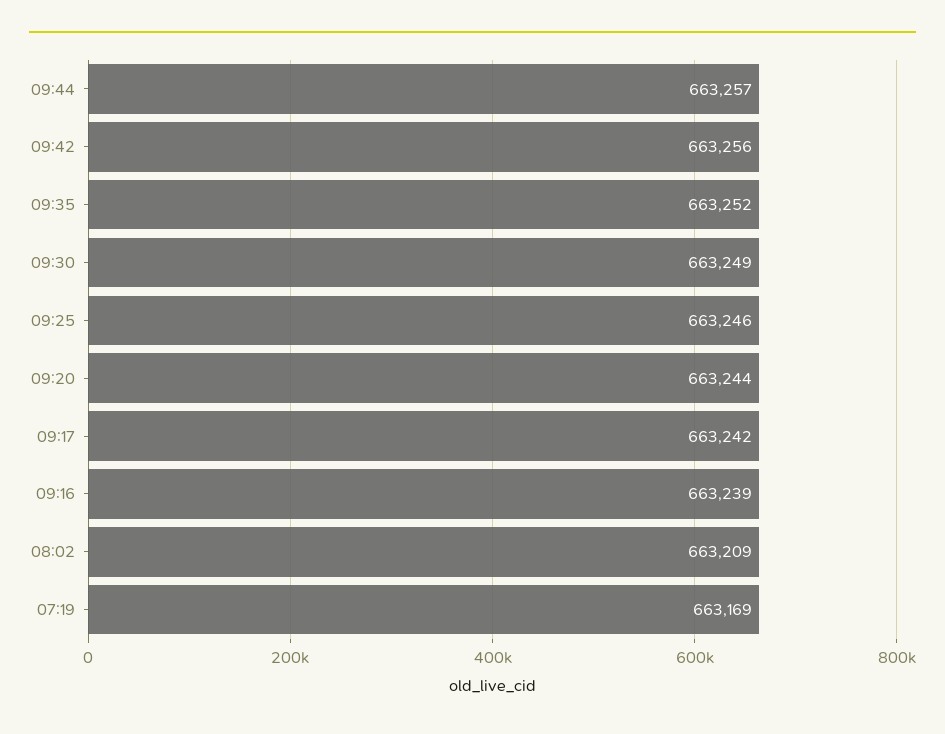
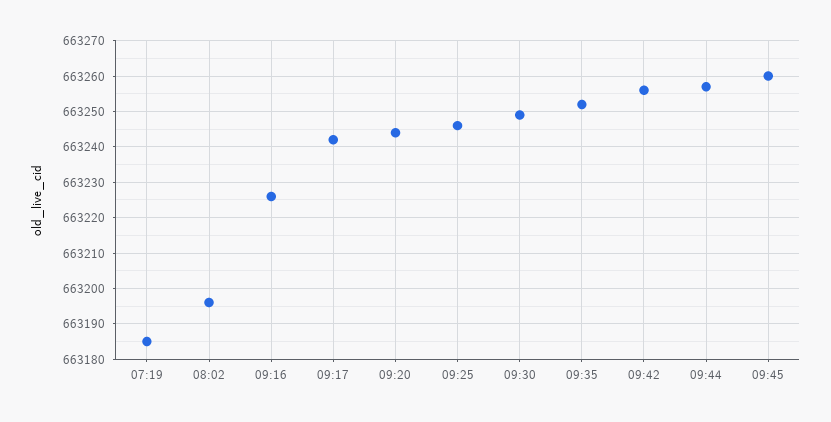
09:16: 663239 -> 663225
08:02: 663209 -> 663195
07:19: 663169 -> 663185
09:45: none -> 663260

